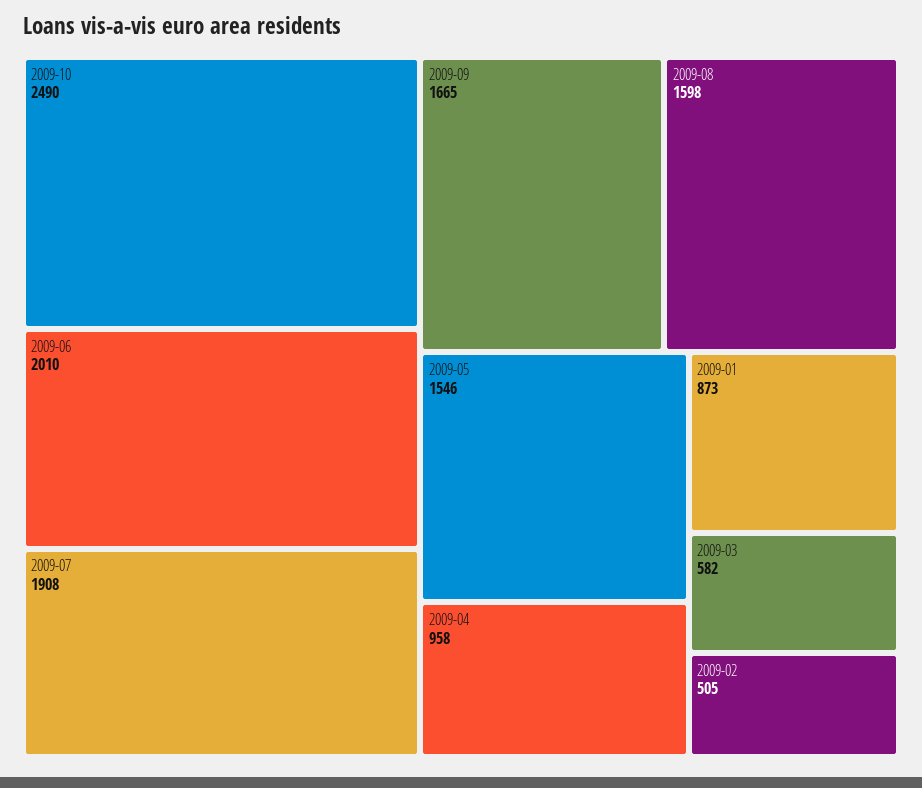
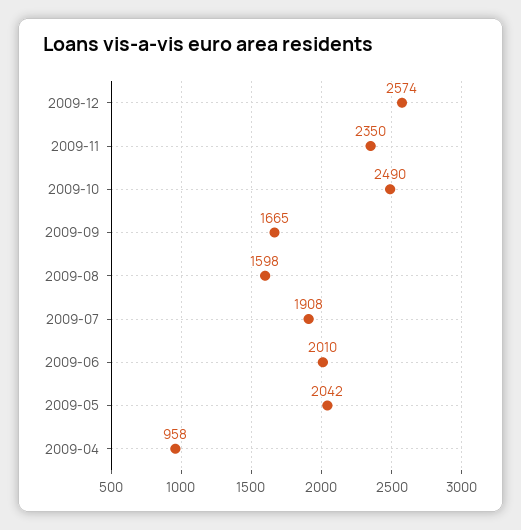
2009-05: 1546 -> 2042
2009-01: 873 -> none
2009-03: 582 -> none
2009-02: 505 -> none
2009-12: none -> 2574
2009-11: none -> 2350

